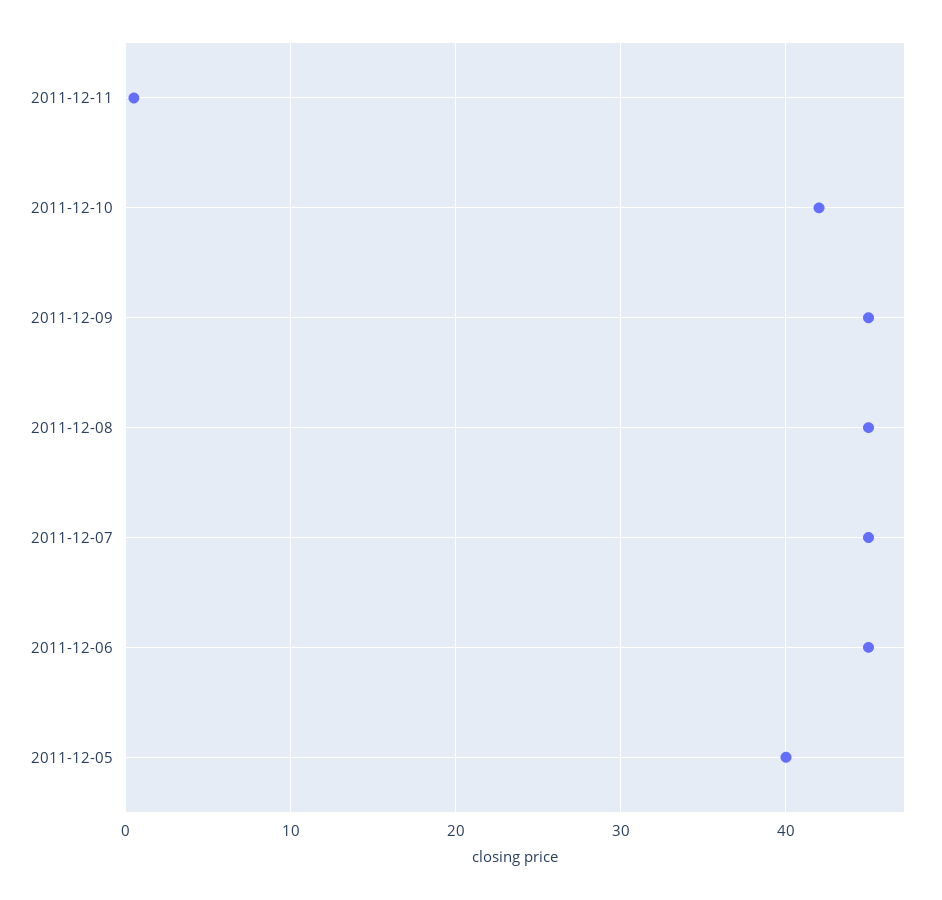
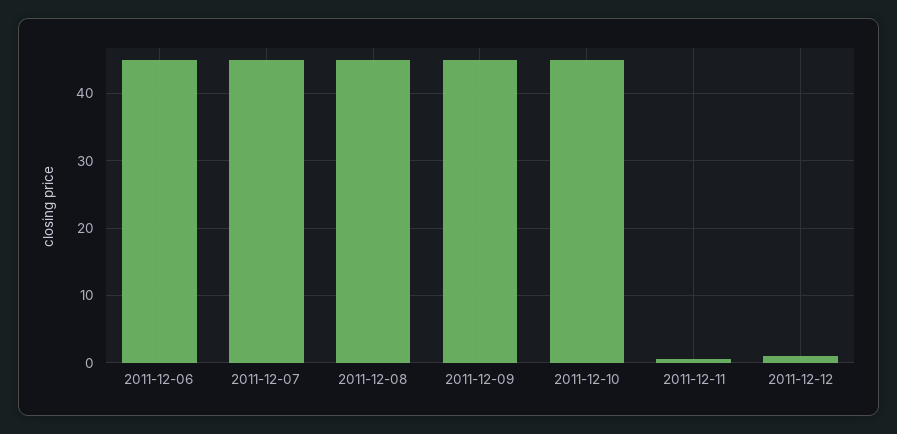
2011-12-10: 42 -> 45
2011-12-05: 40 -> none
2011-12-12: none -> 1

